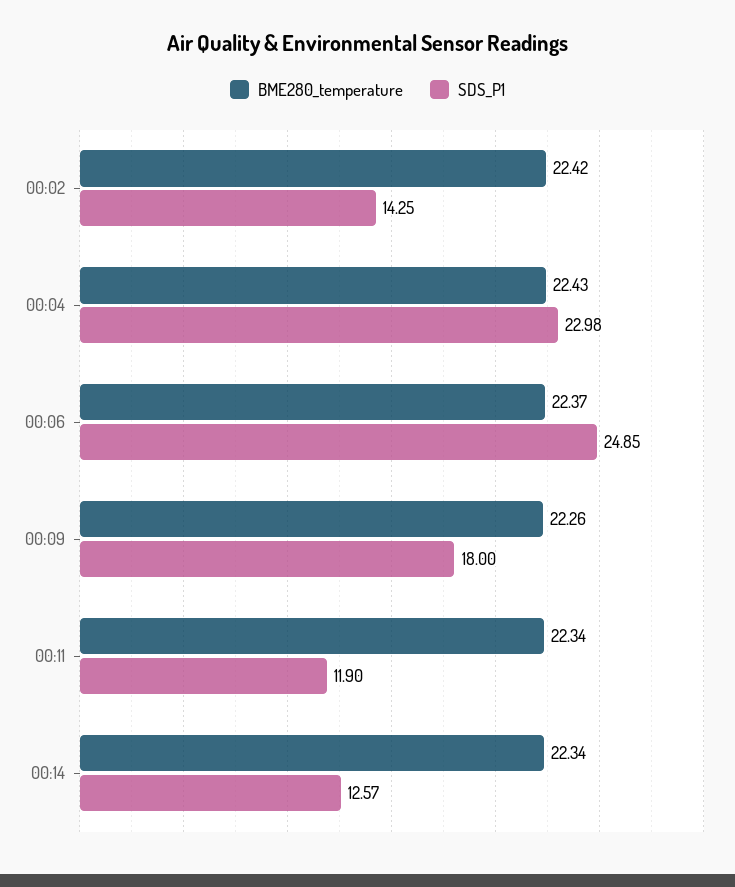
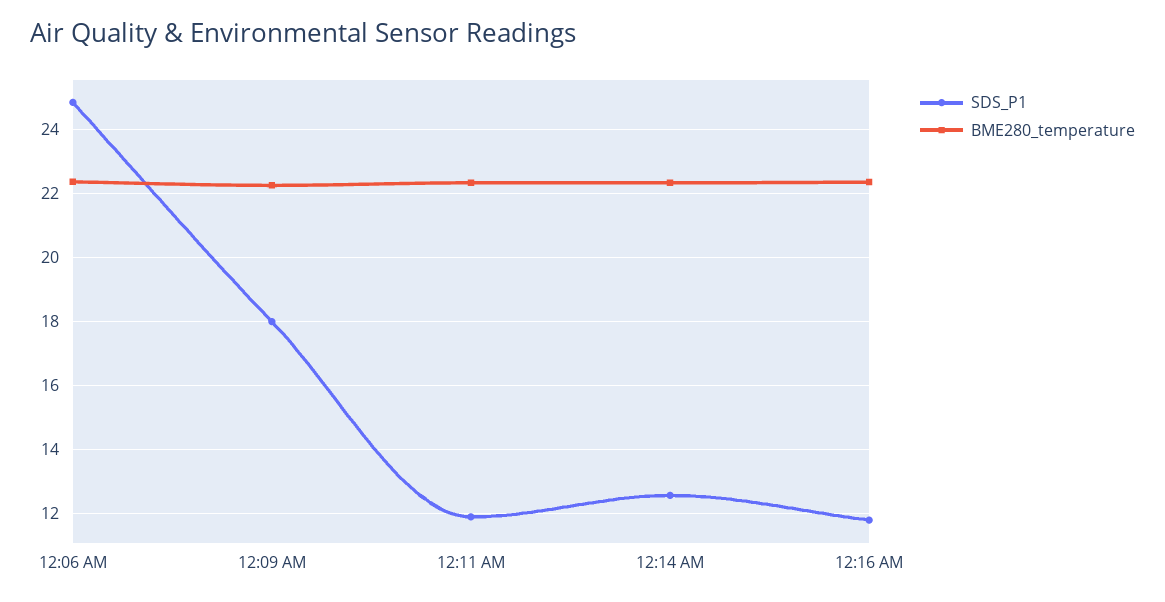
BME280_temperature, 00:02: 22.42 -> none
SDS_P1, 00:02: 14.25 -> none
BME280_temperature, 00:04: 22.43 -> none
SDS_P1, 00:04: 22.98 -> none
SDS_P1, 12:16 AM: none -> 11.8
BME280_temperature, 12:16 AM: none -> 22.4

